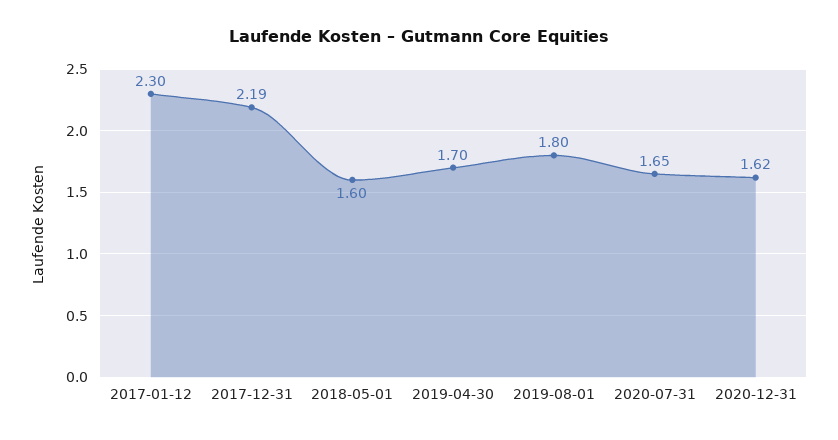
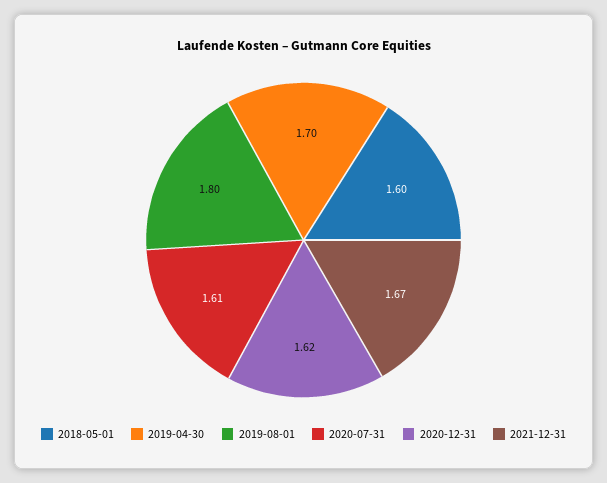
2017-01-12: 2.3 -> none
2017-12-31: 2.19 -> none
2020-07-31: 1.65 -> 1.61
2021-12-31: none -> 1.67

